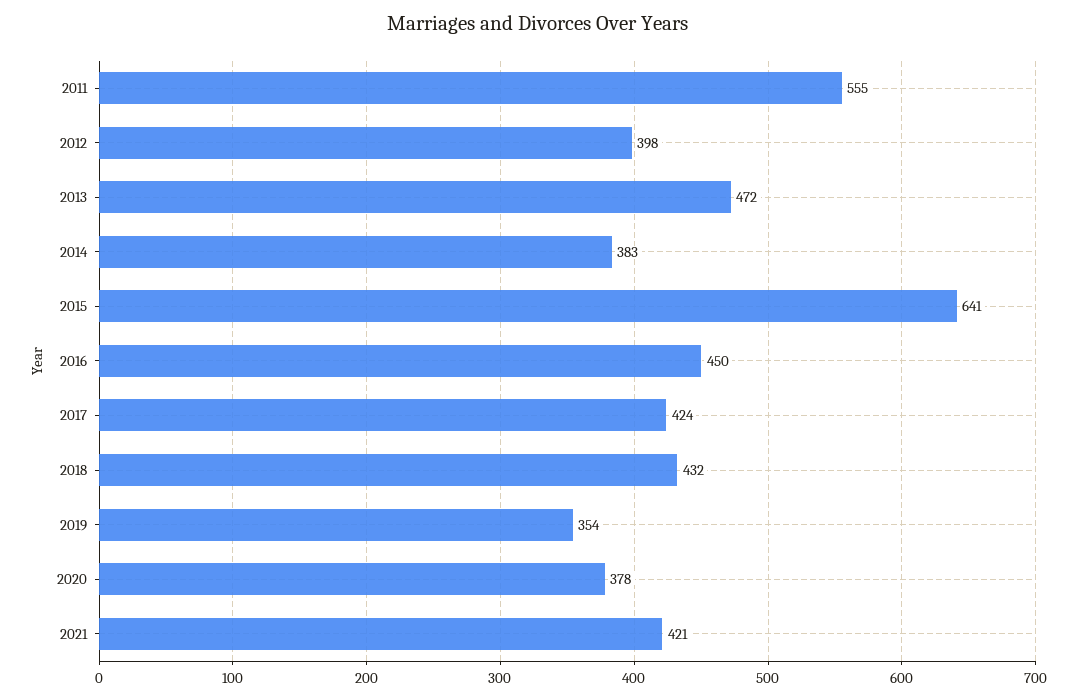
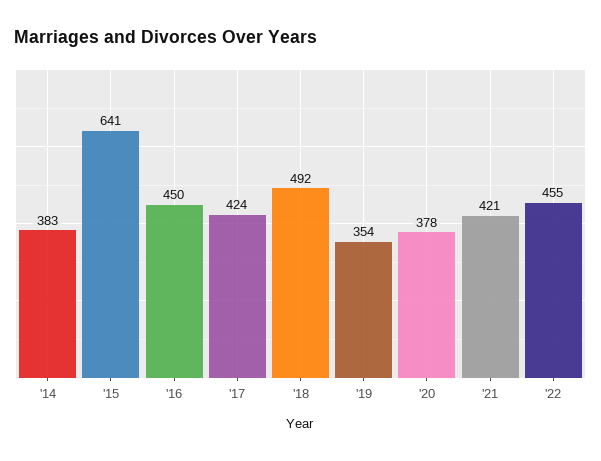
2011: 555 -> none
2012: 398 -> none
2013: 472 -> none
2018: 432 -> 492
'22: none -> 455

